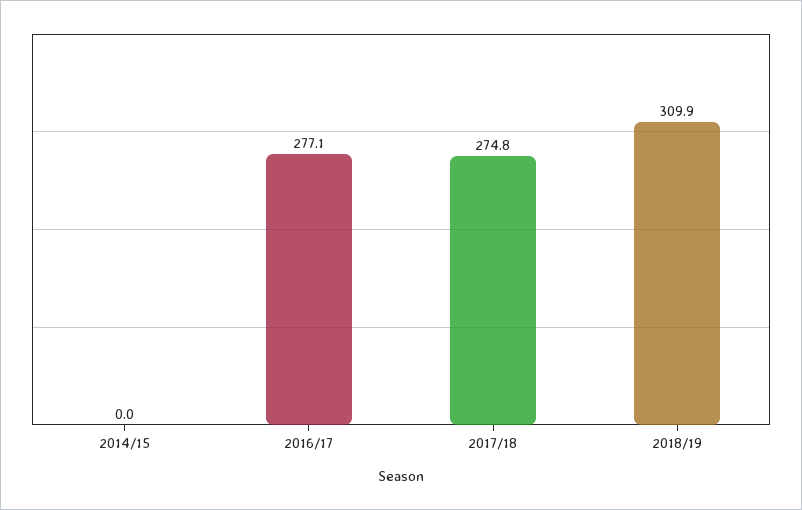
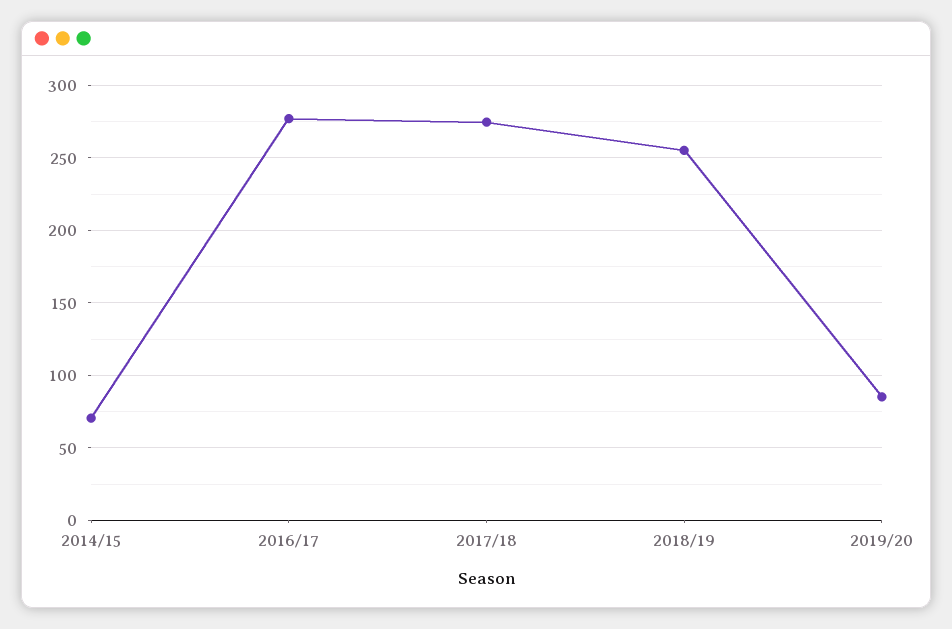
2014/15: 0 -> 70
2018/19: 309.9 -> 255
2019/20: none -> 85

